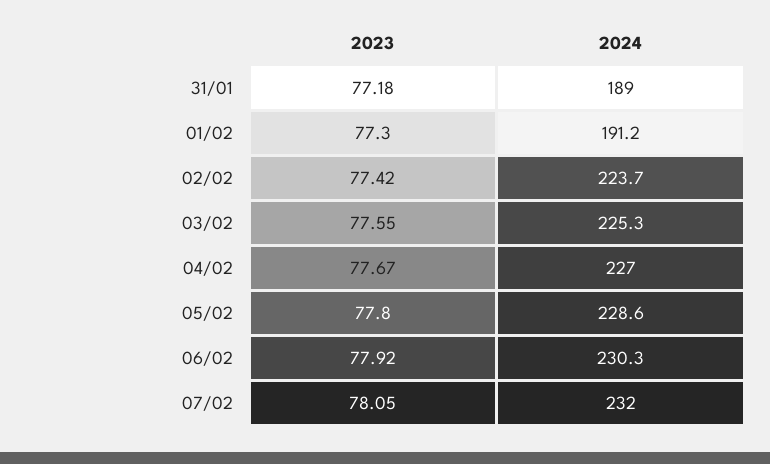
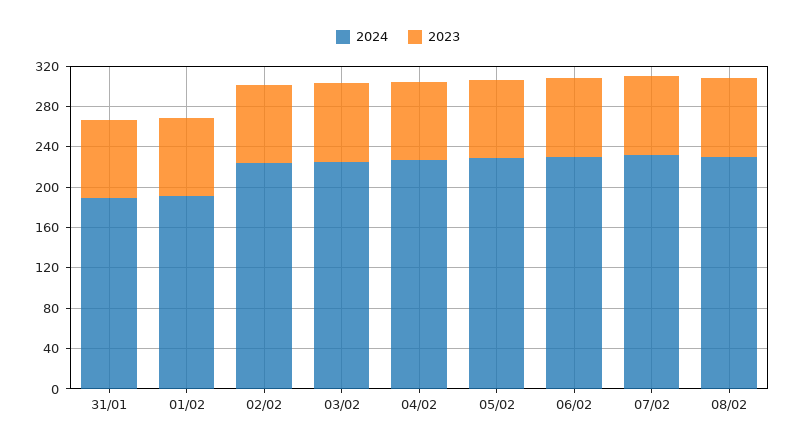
2024, 08/02: none -> 230
2023, 08/02: none -> 80

